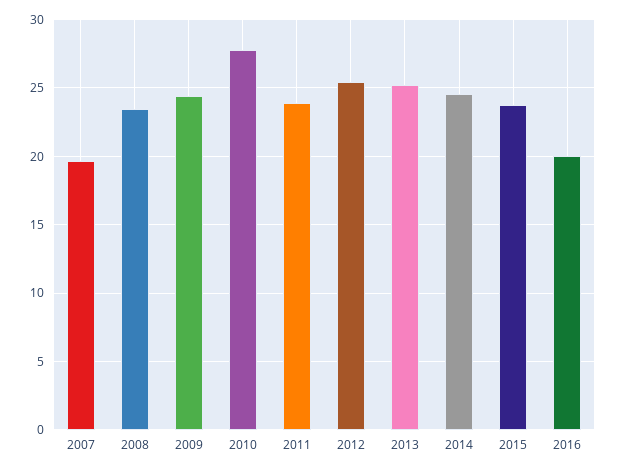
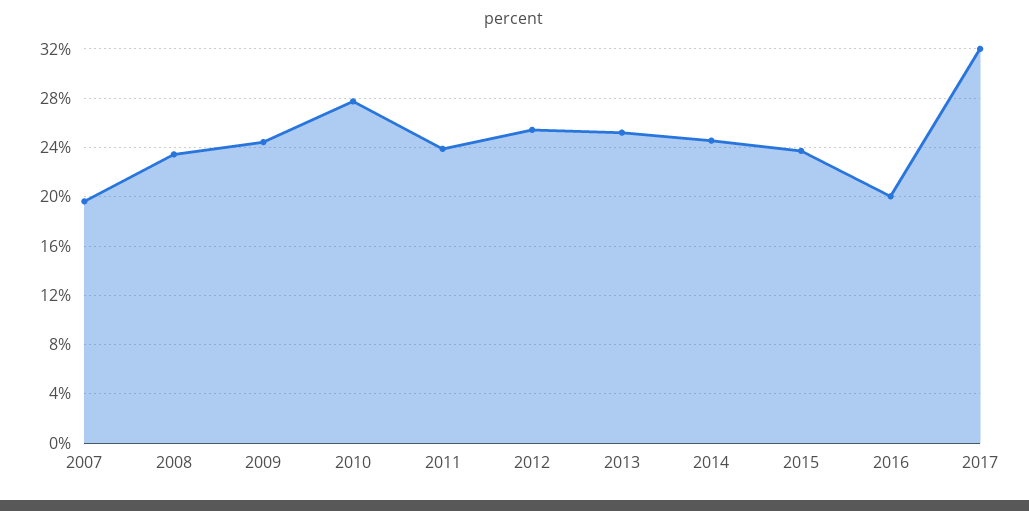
2017: none -> 32

